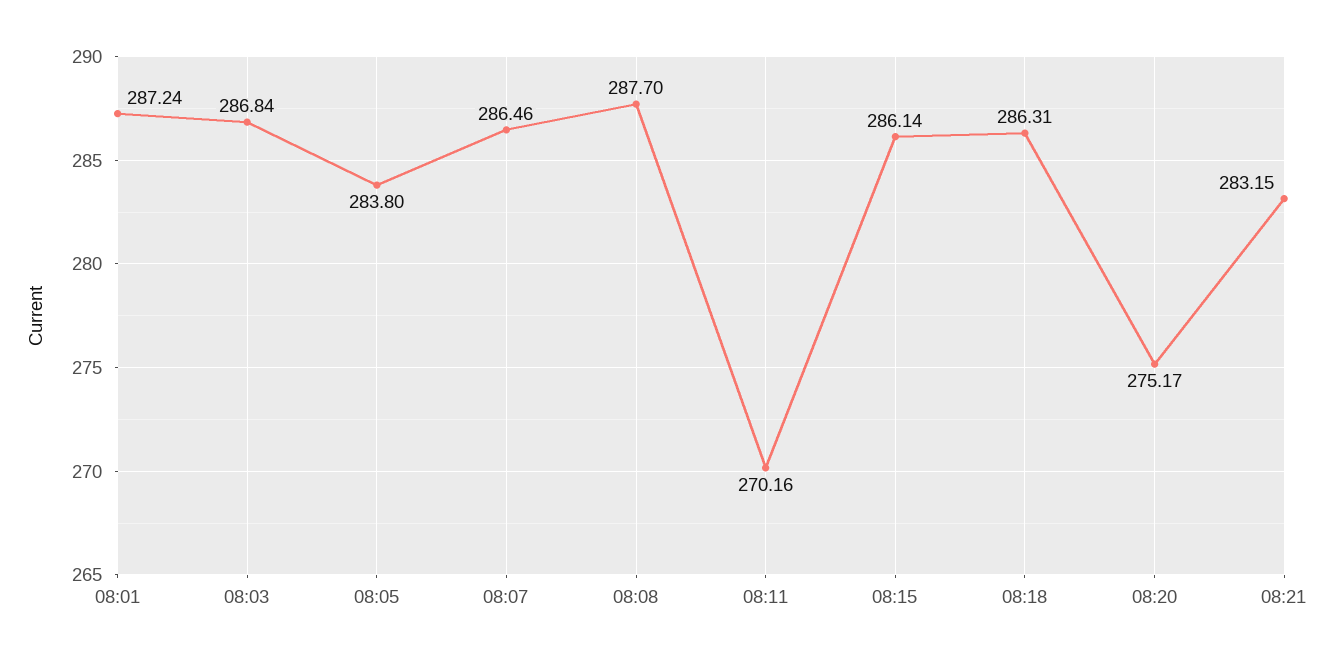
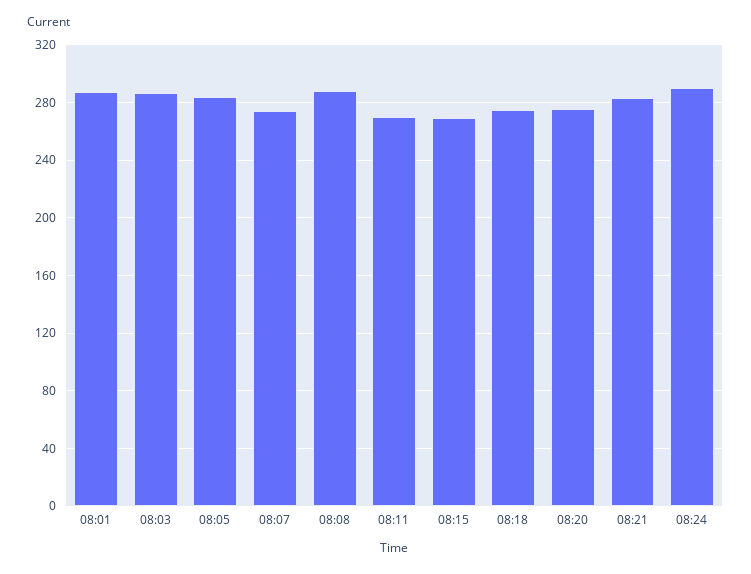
08:07: 286.46 -> 275
08:15: 286.14 -> 270
08:18: 286.31 -> 275
08:24: none -> 290

